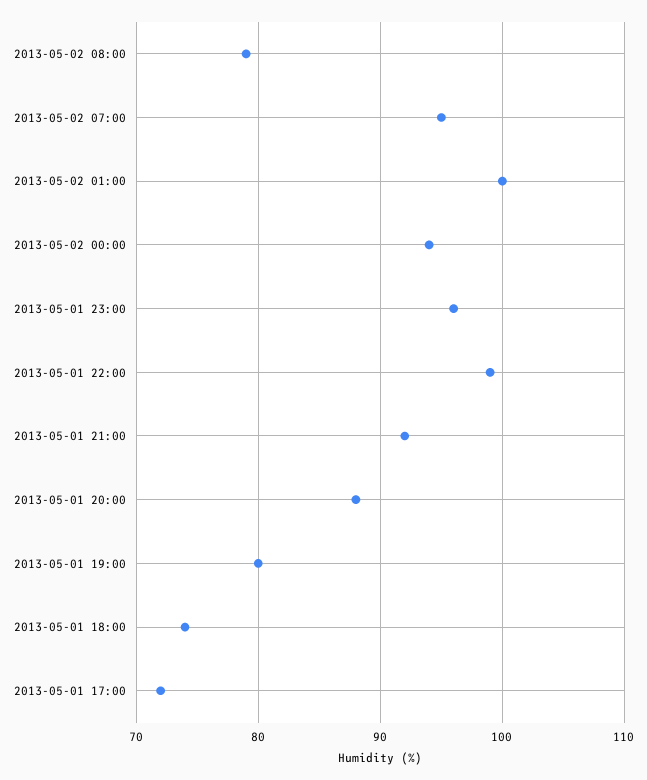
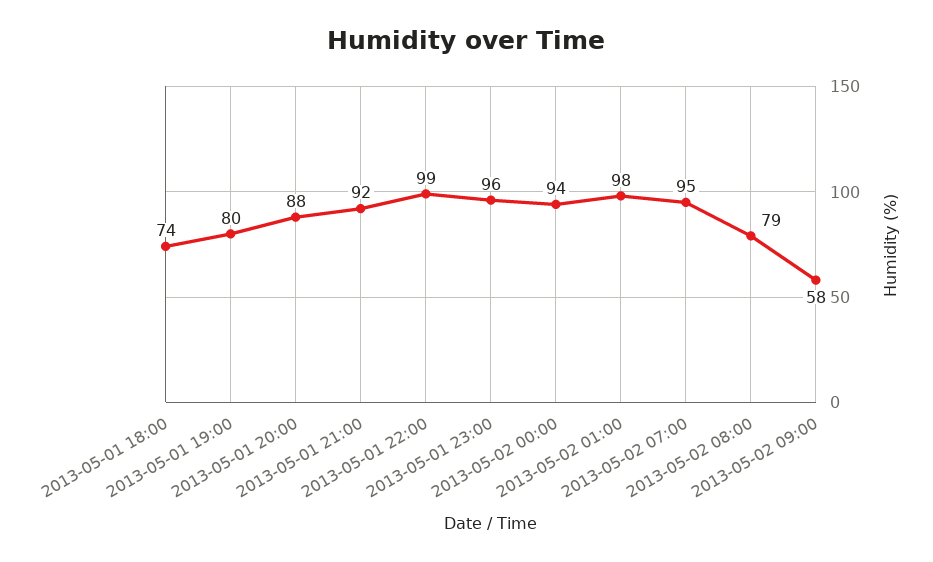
2013-05-02 01:00: 100 -> 98
2013-05-01 17:00: 72 -> none
2013-05-02 09:00: none -> 58

